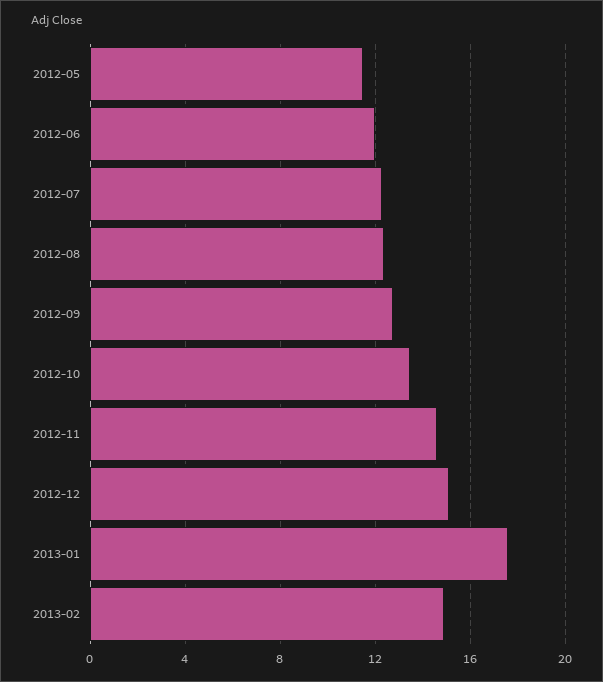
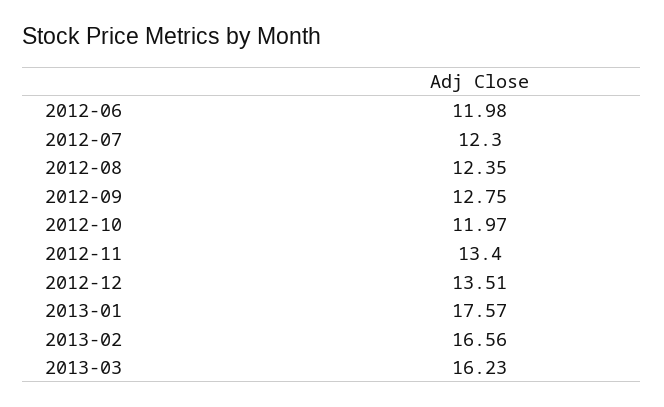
2012-05: 11.5 -> none
2012-10: 13.5 -> 11.97
2012-11: 14.5 -> 13.4
2012-12: 15 -> 13.51
2013-02: 15 -> 16.56
2013-03: none -> 16.23

